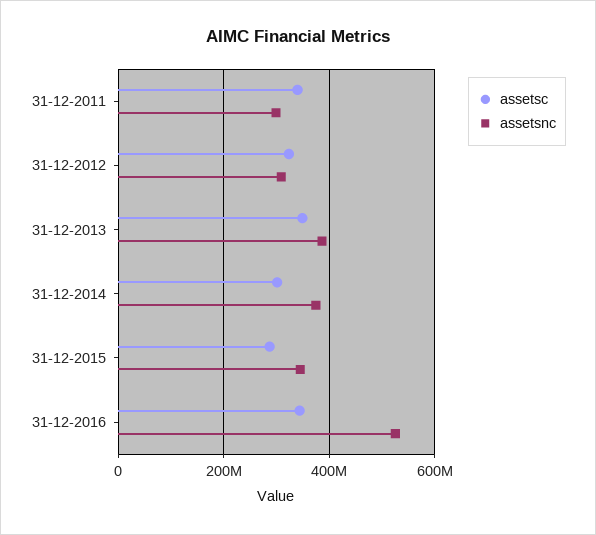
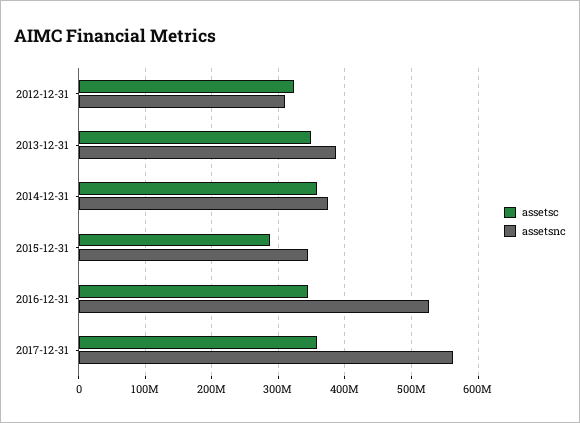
assetsc, 31-12-2011: 340000000 -> none
assetsnc, 31-12-2011: 300000000 -> none
assetsc, 31-12-2014: 300000000 -> 360000000
assetsc, 2017-12-31: none -> 360000000
assetsnc, 2017-12-31: none -> 560000000

